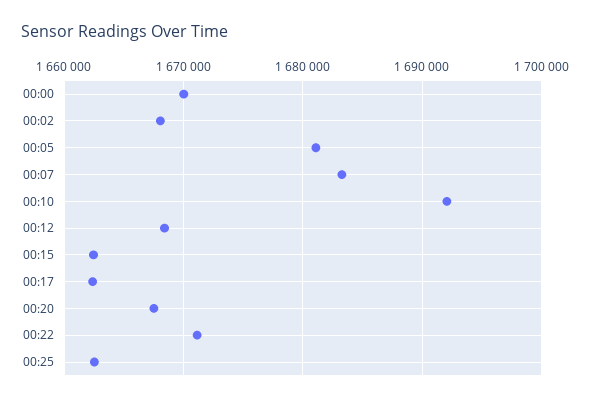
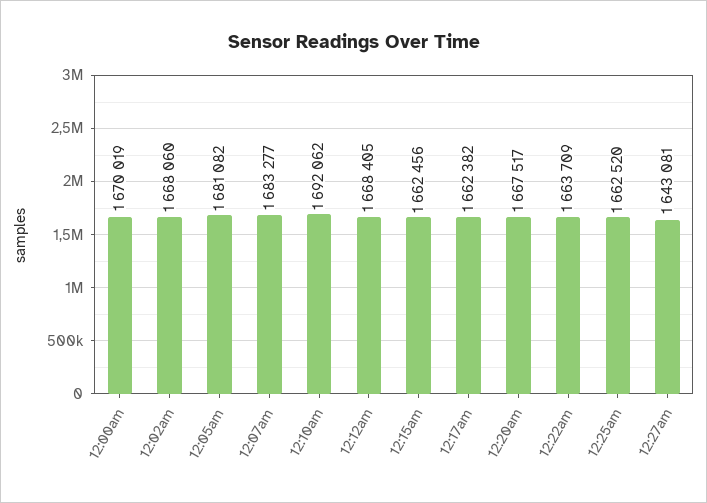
00:22: 1671000 -> 1663709
12:27am: none -> 1643081

